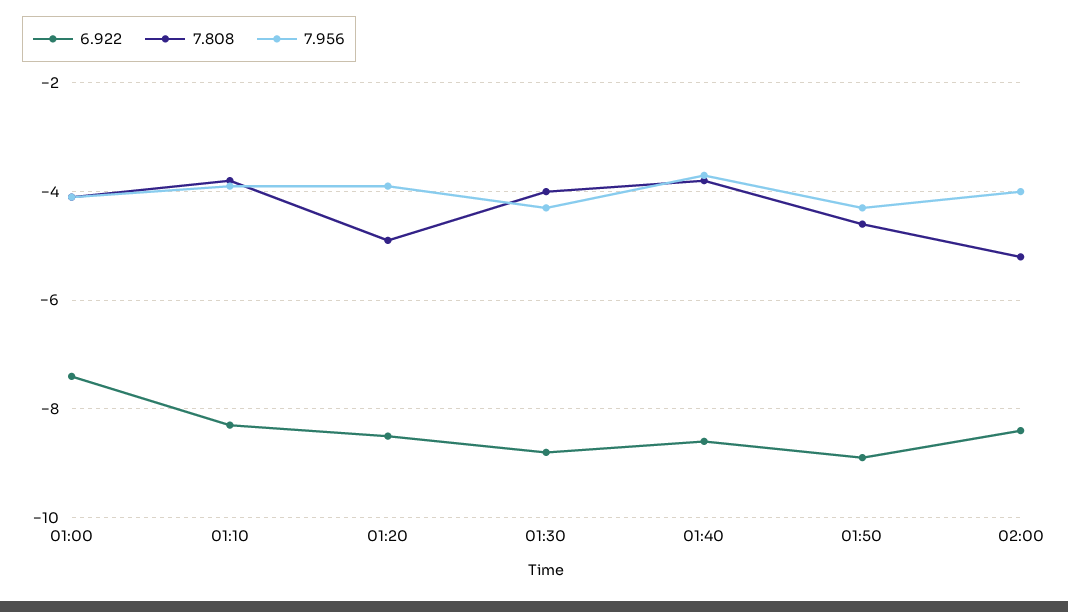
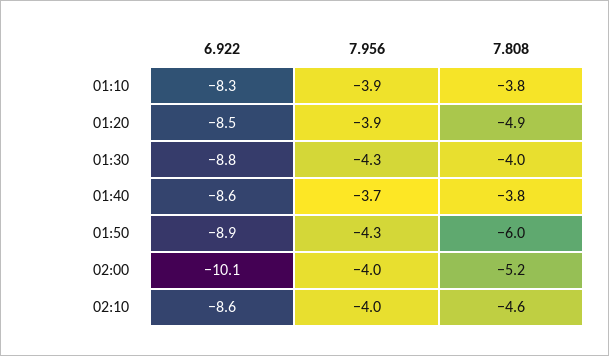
6.922, 01:00: -7.5 -> none
7.808, 01:00: -4 -> none
7.956, 01:00: -4 -> none
7.808, 01:50: -4.5 -> -6
6.922, 02:00: -8.5 -> -10.1
6.922, 02:10: none -> -8.6
7.956, 02:10: none -> -4
7.808, 02:10: none -> -4.6

